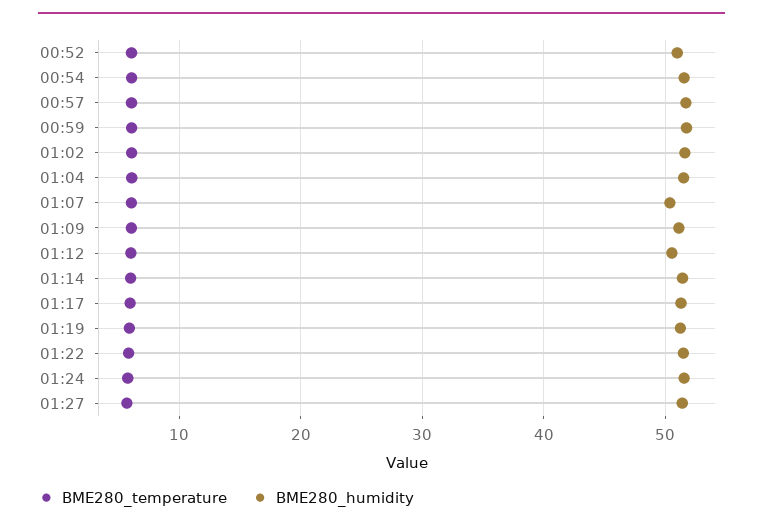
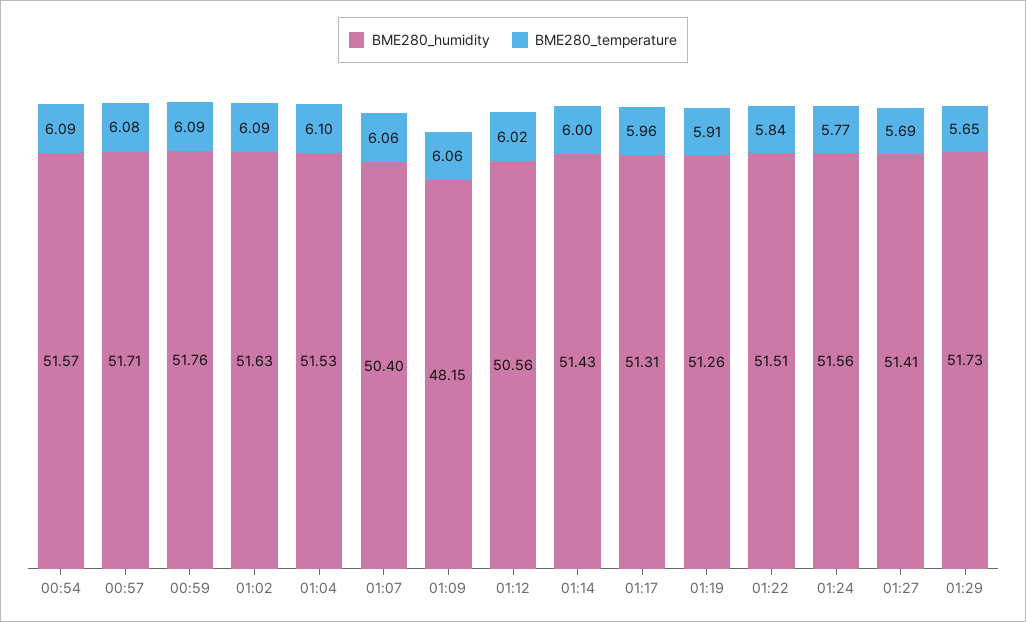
BME280_temperature, 00:52: 6 -> none
BME280_humidity, 00:52: 51 -> none
BME280_humidity, 01:09: 51 -> 48.15
BME280_humidity, 01:29: none -> 51.73
BME280_temperature, 01:29: none -> 5.65

